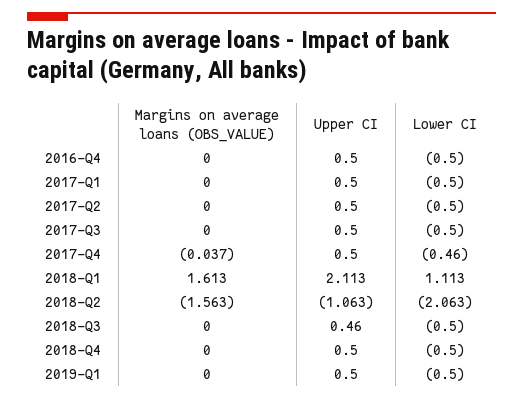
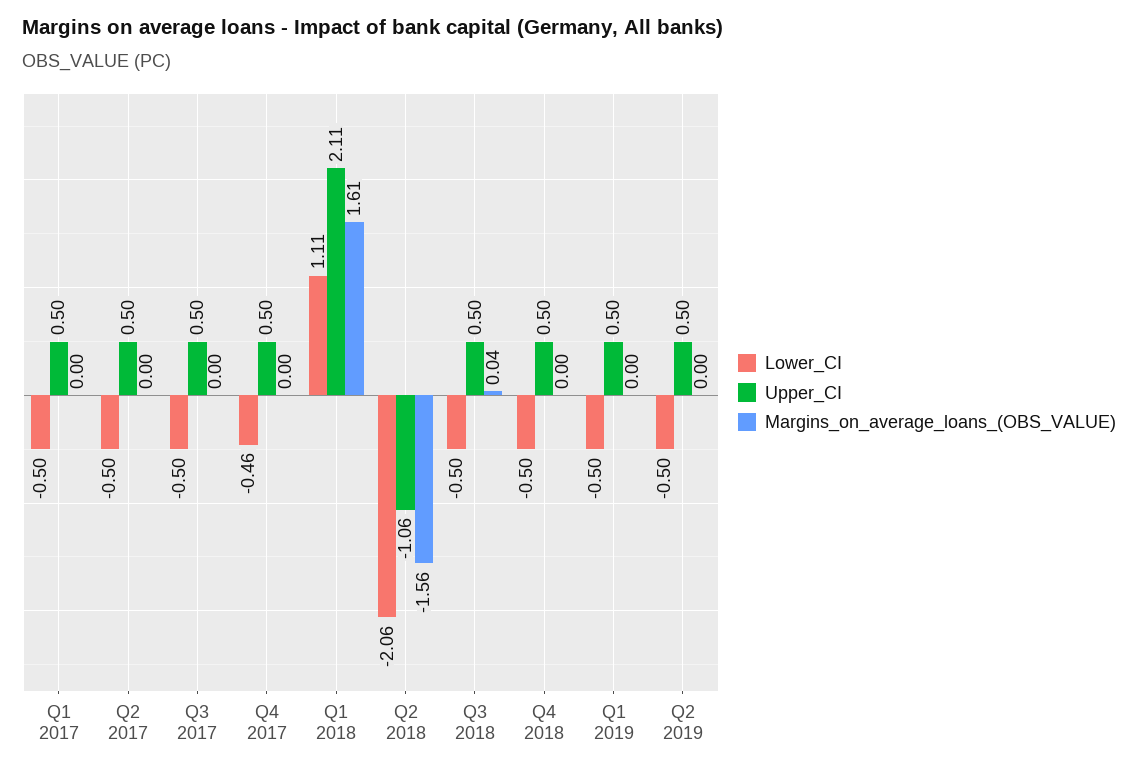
Margins on average loans (OBS_VALUE), 2016-Q4: 0 -> none
Upper CI, 2016-Q4: 0.5 -> none
Lower CI, 2016-Q4: -0.5 -> none
Margins on average loans (OBS_VALUE), 2017-Q4: -0.037 -> 0
Margins on average loans (OBS_VALUE), 2018-Q3: 0 -> 0.04
Upper CI, 2018-Q3: 0.46 -> 0.5
Lower CI, Q2 2019: none -> -0.5
Upper CI, Q2 2019: none -> 0.5
Margins on average loans (OBS_VALUE), Q2 2019: none -> 0

